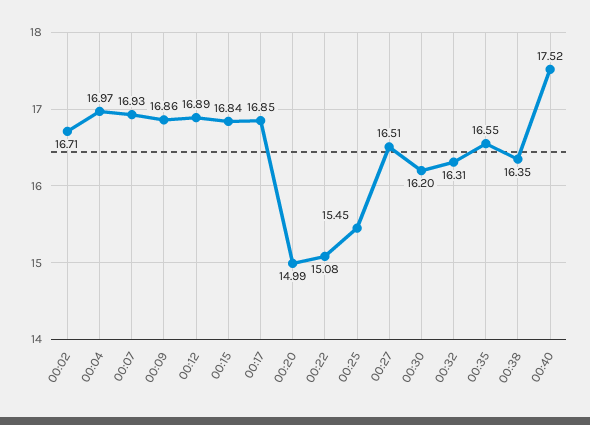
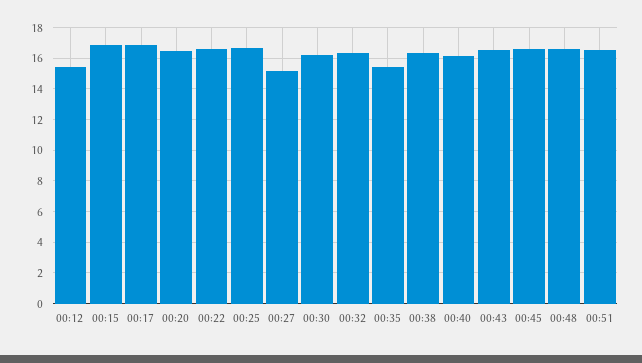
00:02: 16.71 -> none
00:04: 16.97 -> none
00:07: 16.93 -> none
00:09: 16.86 -> none
00:12: 16.89 -> 15.5
00:20: 14.99 -> 16.5
00:22: 15.08 -> 16.5
00:25: 15.45 -> 16.5
00:27: 16.51 -> 15
00:35: 16.55 -> 15.5
00:40: 17.52 -> 16
00:43: none -> 16.5
00:45: none -> 16.5
00:48: none -> 16.5
00:51: none -> 16.5

